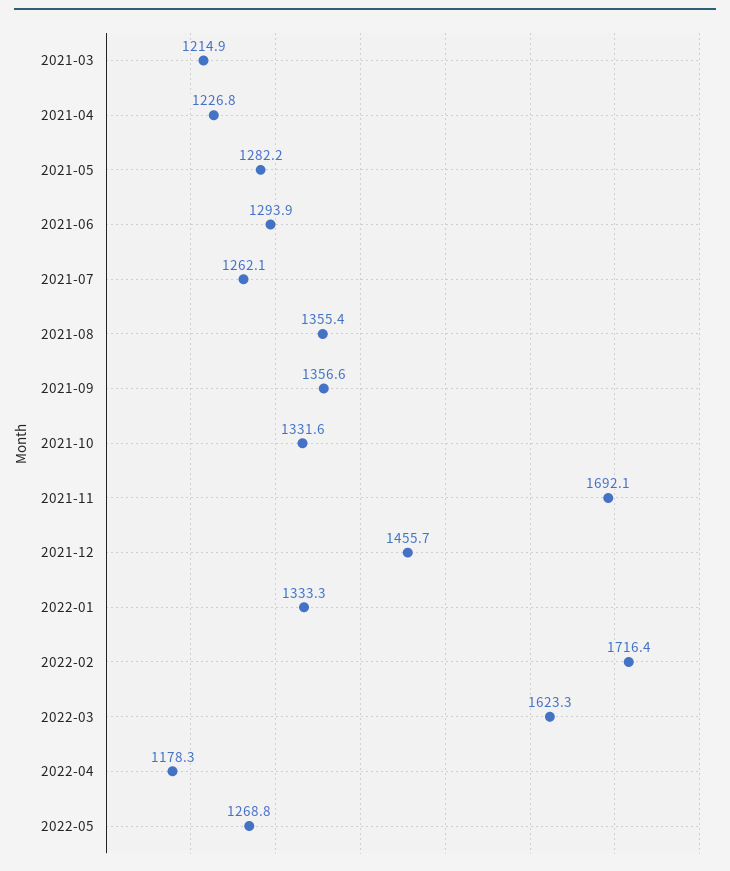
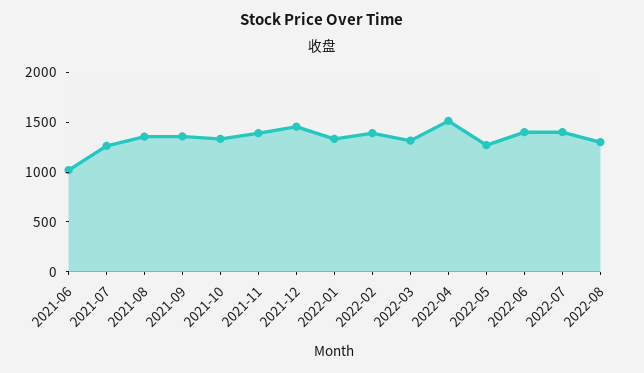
2021-03: 1214.9 -> none
2021-04: 1226.8 -> none
2021-05: 1282.2 -> none
2021-06: 1293.9 -> 1000
2021-11: 1692.1 -> 1400
2022-02: 1716.4 -> 1400
2022-03: 1623.3 -> 1300
2022-04: 1178.3 -> 1500
2022-06: none -> 1400
2022-07: none -> 1400
2022-08: none -> 1300

